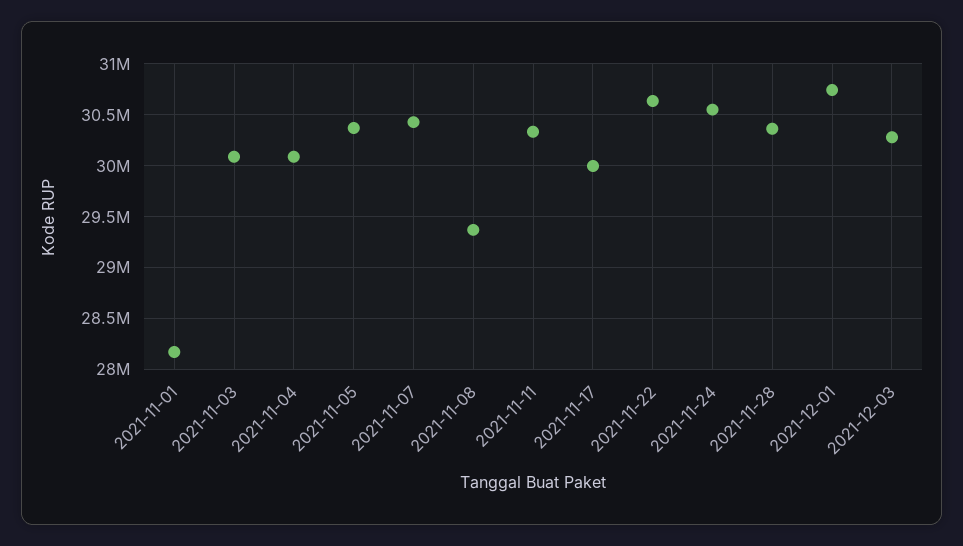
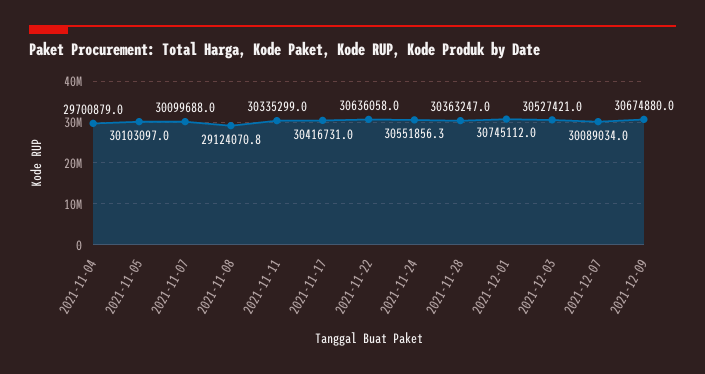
2021-11-01: 28200000 -> none
2021-11-03: 30100000 -> none
2021-11-04: 30100000 -> 29700879
2021-11-05: 30400000 -> 30103097
2021-11-07: 30400000 -> 30099688
2021-11-08: 29400000 -> 29124070.8
2021-11-17: 30000000 -> 30416731
2021-12-03: 30300000 -> 30527421
2021-12-07: none -> 30089034
2021-12-09: none -> 30674880

